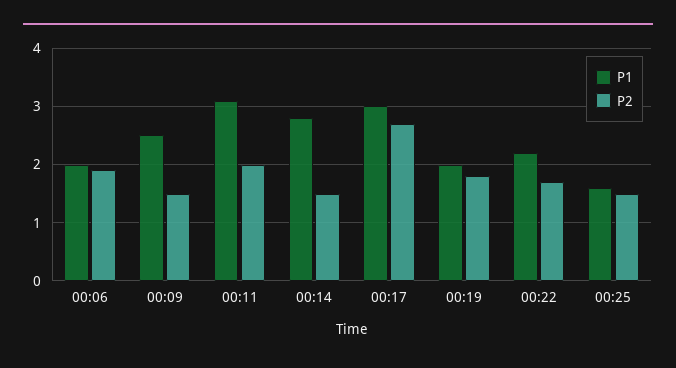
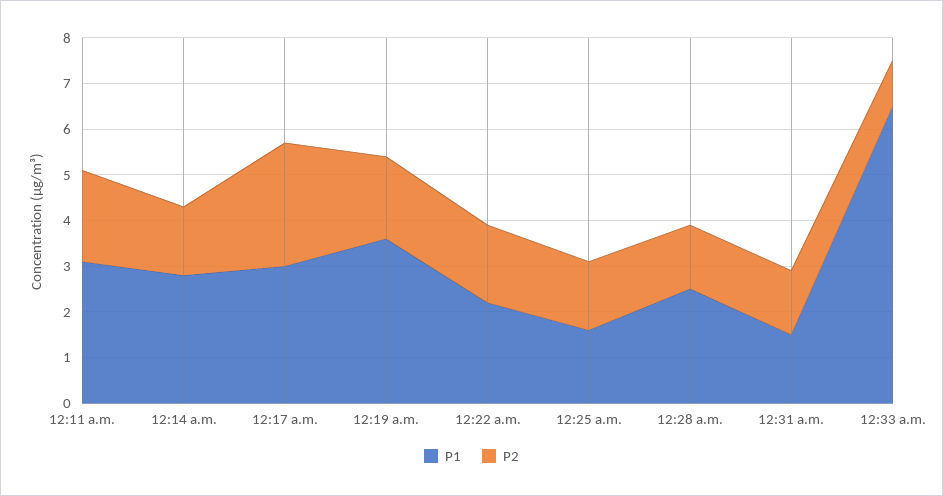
P1, 00:06: 2 -> none
P2, 00:06: 2 -> none
P1, 00:09: 2.5 -> none
P2, 00:09: 1.5 -> none
P1, 00:19: 2 -> 3.5
P1, 12:28 a.m.: none -> 2.5
P2, 12:28 a.m.: none -> 1.5
P1, 12:31 a.m.: none -> 1.5
P2, 12:31 a.m.: none -> 1.5
P1, 12:33 a.m.: none -> 6.5
P2, 12:33 a.m.: none -> 1

